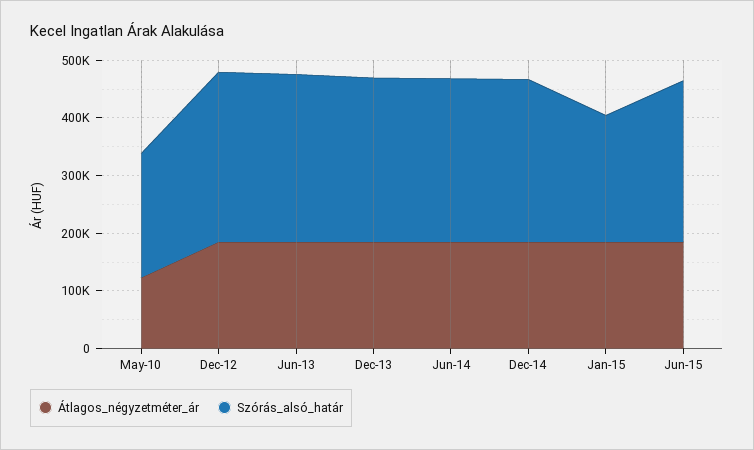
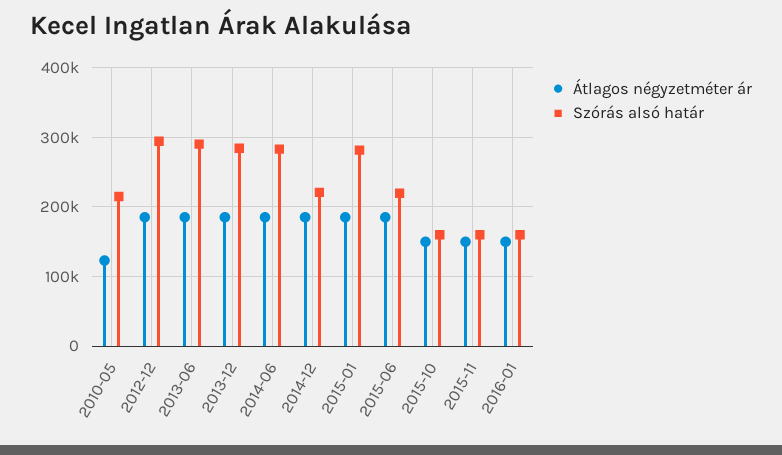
Szórás_alsó_határ, Dec-14: 280000 -> 220000
Szórás_alsó_határ, Jan-15: 220000 -> 280000
Szórás_alsó_határ, Jun-15: 280000 -> 220000
Átlagos_négyzetméter_ár, 2015-10: none -> 150000
Szórás_alsó_határ, 2015-10: none -> 160000
Átlagos_négyzetméter_ár, 2015-11: none -> 150000
Szórás_alsó_határ, 2015-11: none -> 160000
Átlagos_négyzetméter_ár, 2016-01: none -> 150000
Szórás_alsó_határ, 2016-01: none -> 160000

